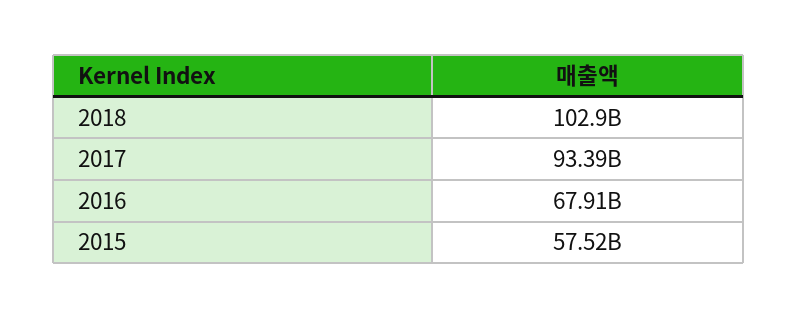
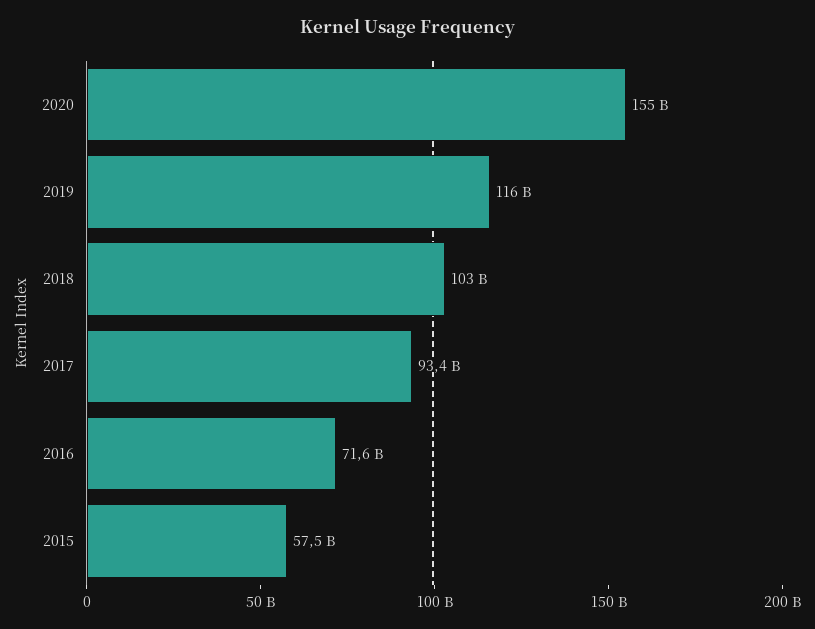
2016: 67910000000 -> 71600000000
2020: none -> 155000000000
2019: none -> 116000000000

